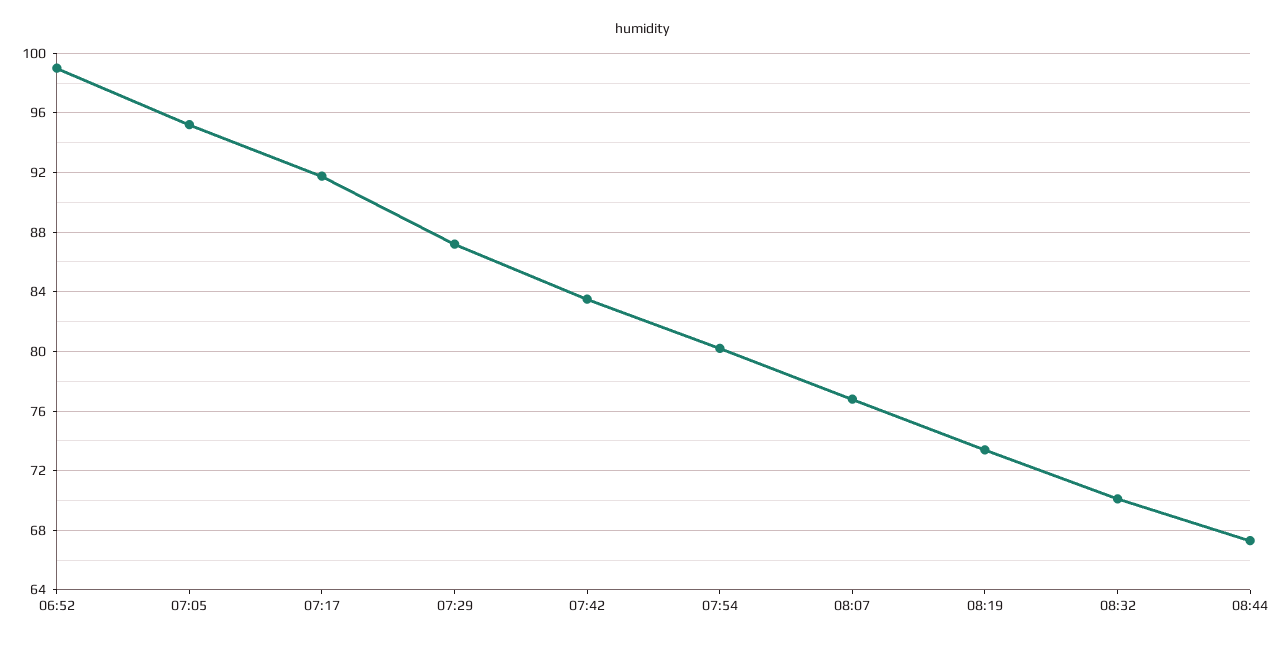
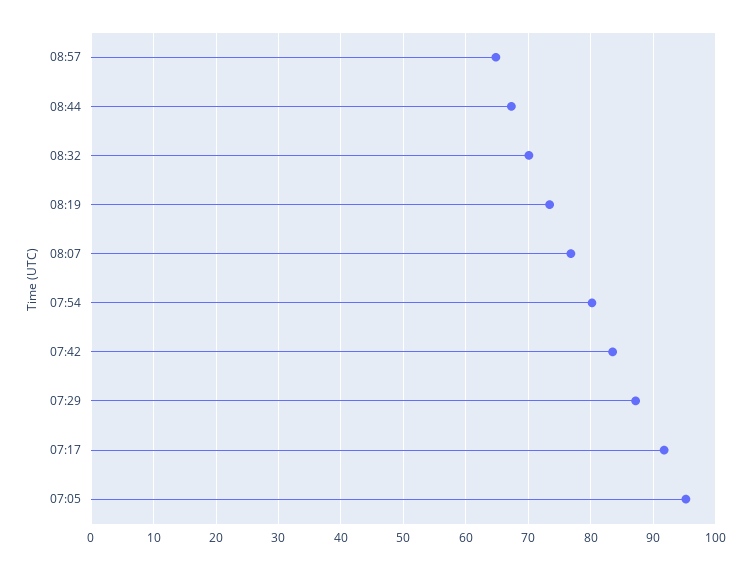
06:52: 99 -> none
08:57: none -> 65

